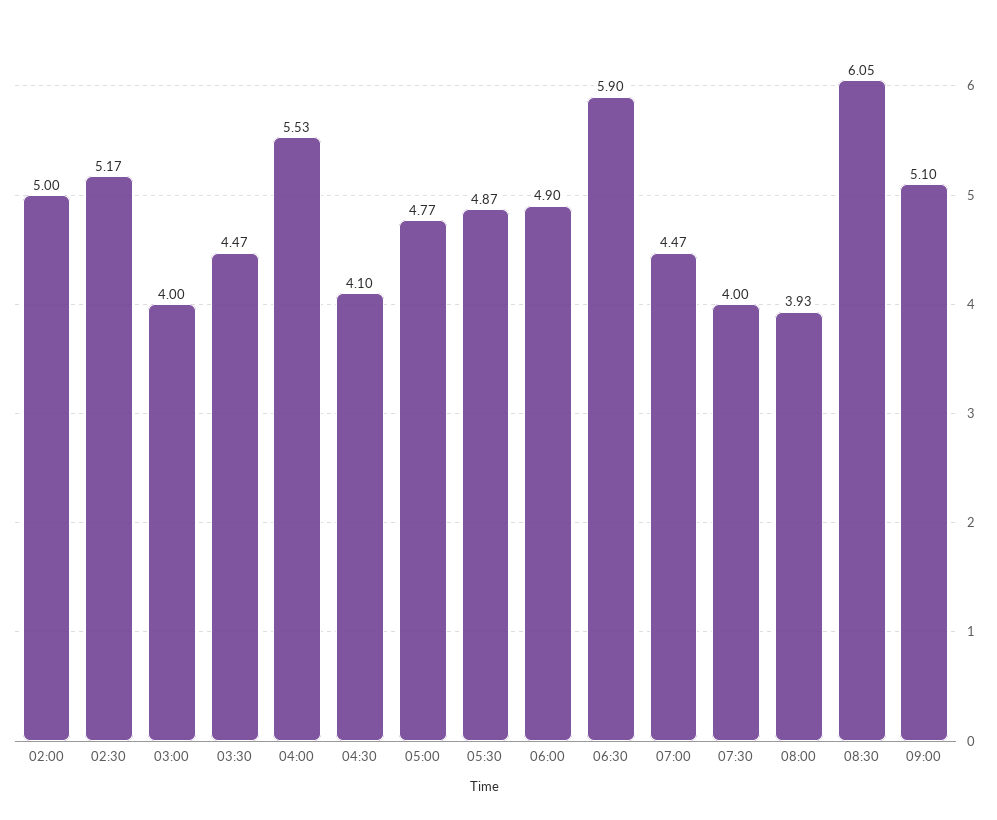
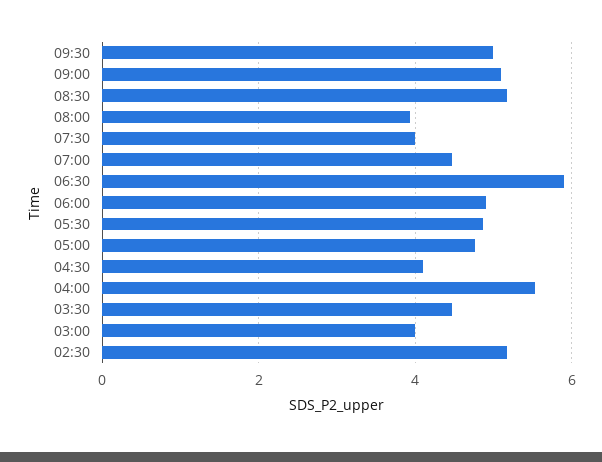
02:00: 5 -> none
08:30: 6.05 -> 5.2
09:30: none -> 5

